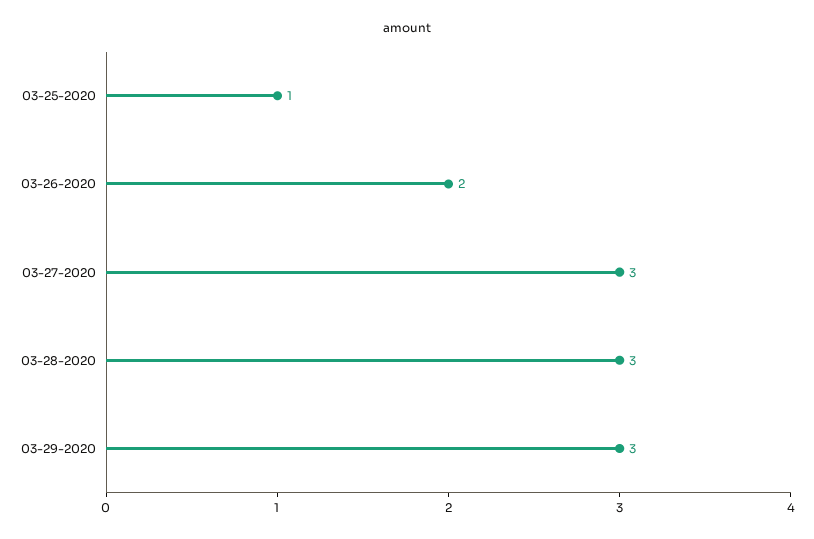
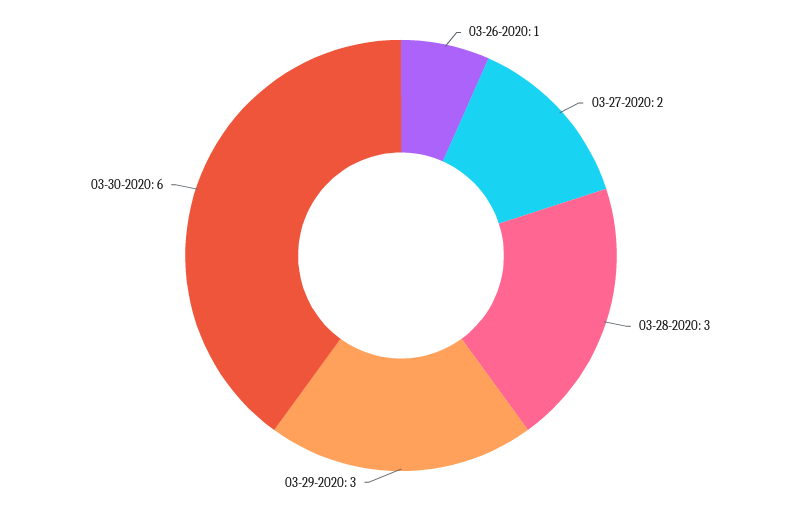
03-25-2020: 1 -> none
03-26-2020: 2 -> 1
03-27-2020: 3 -> 2
03-30-2020: none -> 6

